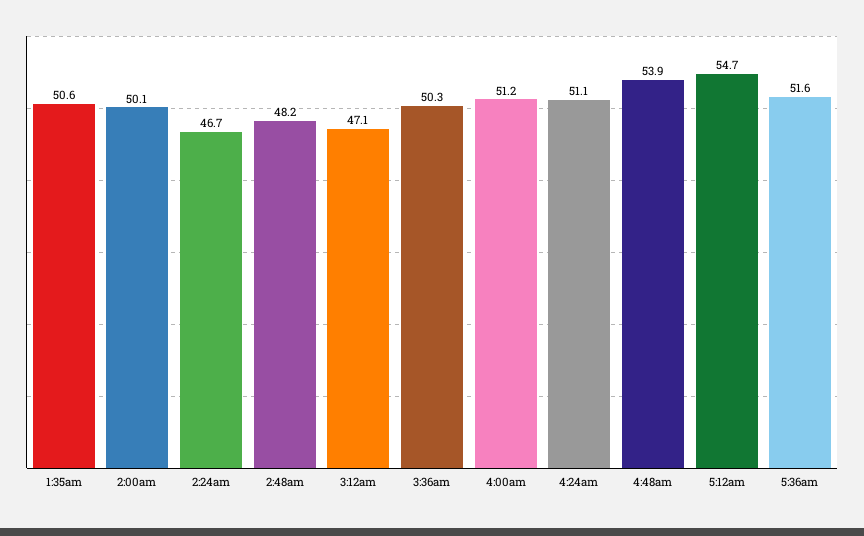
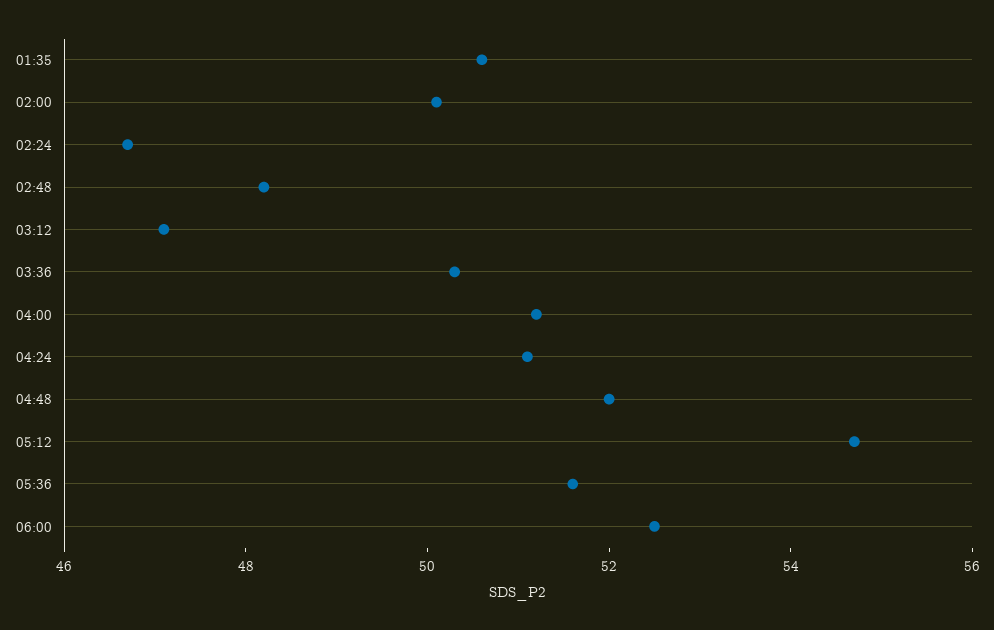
4:48am: 53.9 -> 52
06:00: none -> 52.5

